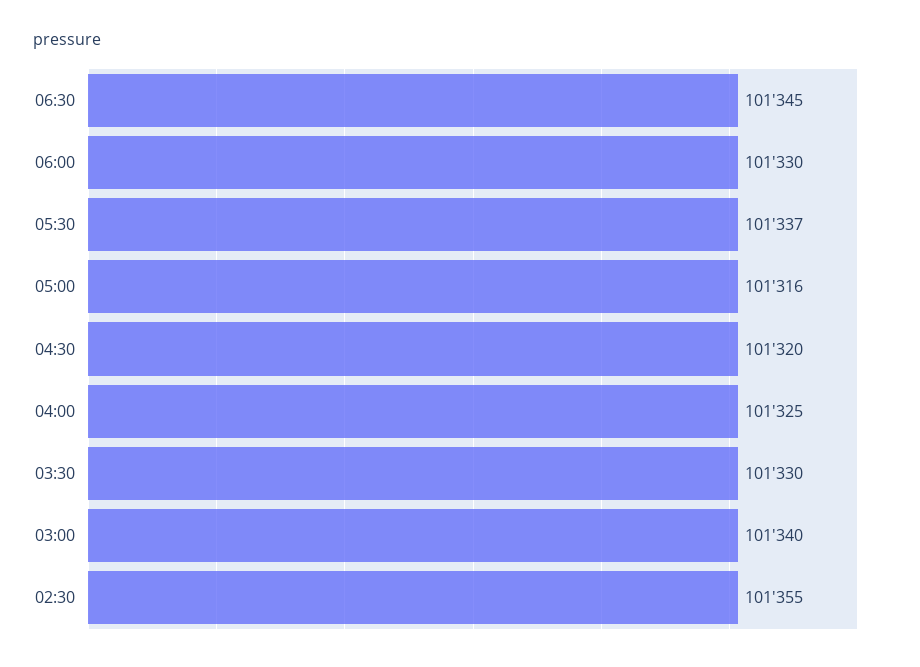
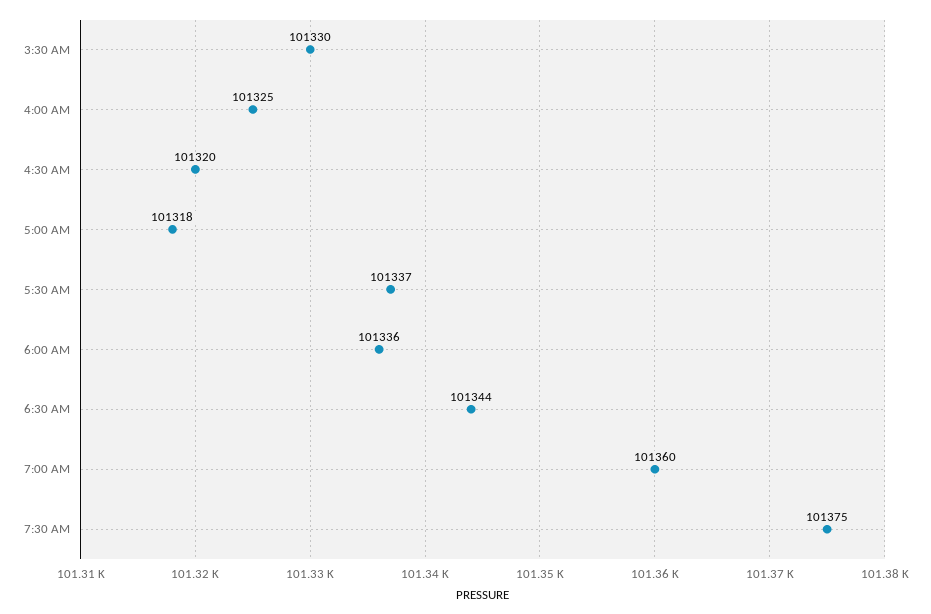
06:30: 101345 -> 101344
06:00: 101330 -> 101336
05:00: 101316 -> 101318
03:00: 101340 -> none
02:30: 101355 -> none
7:00 AM: none -> 101360
7:30 AM: none -> 101375

